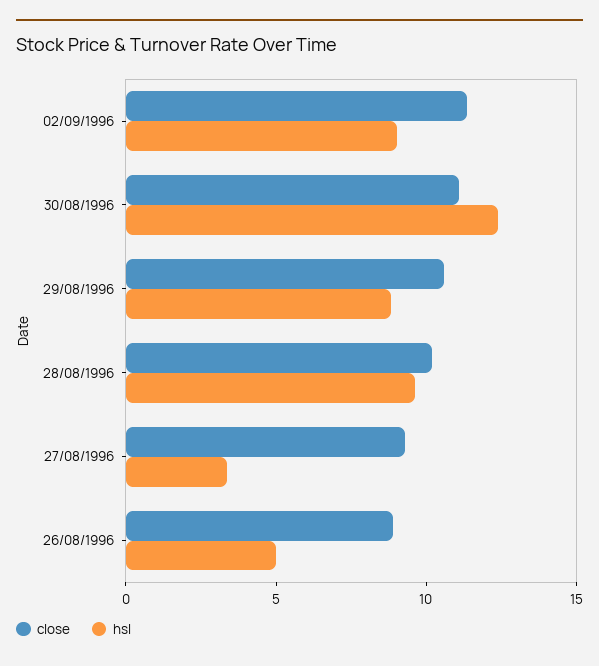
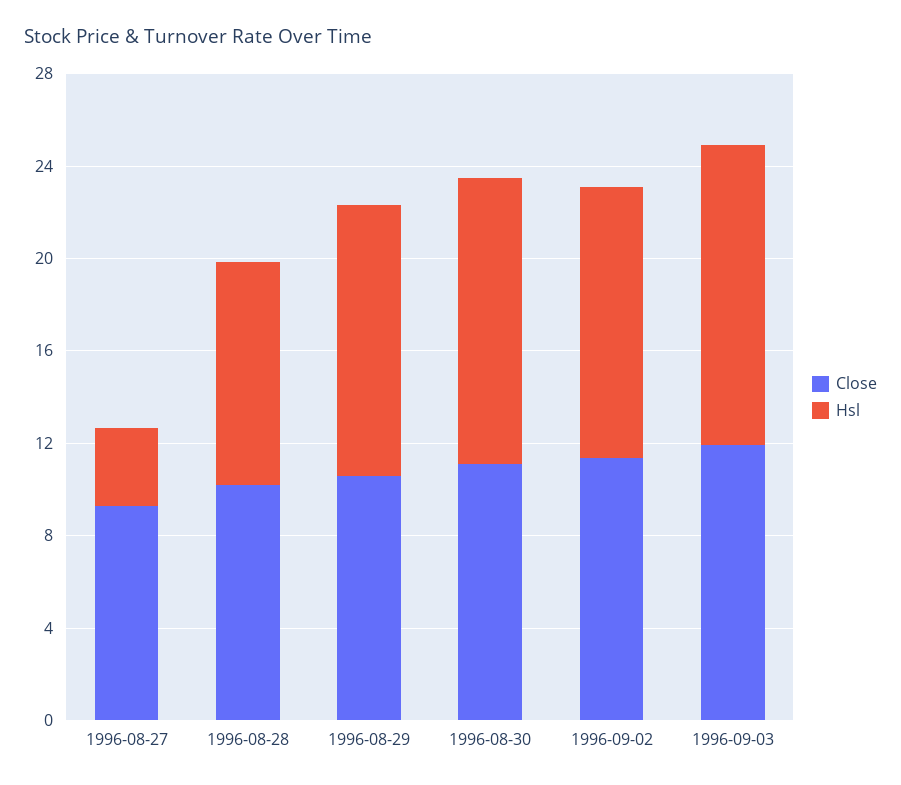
hsl, 02/09/1996: 9 -> 12
hsl, 29/08/1996: 9 -> 12
close, 26/08/1996: 9 -> none
hsl, 26/08/1996: 5 -> none
close, 1996-09-03: none -> 12
hsl, 1996-09-03: none -> 13

